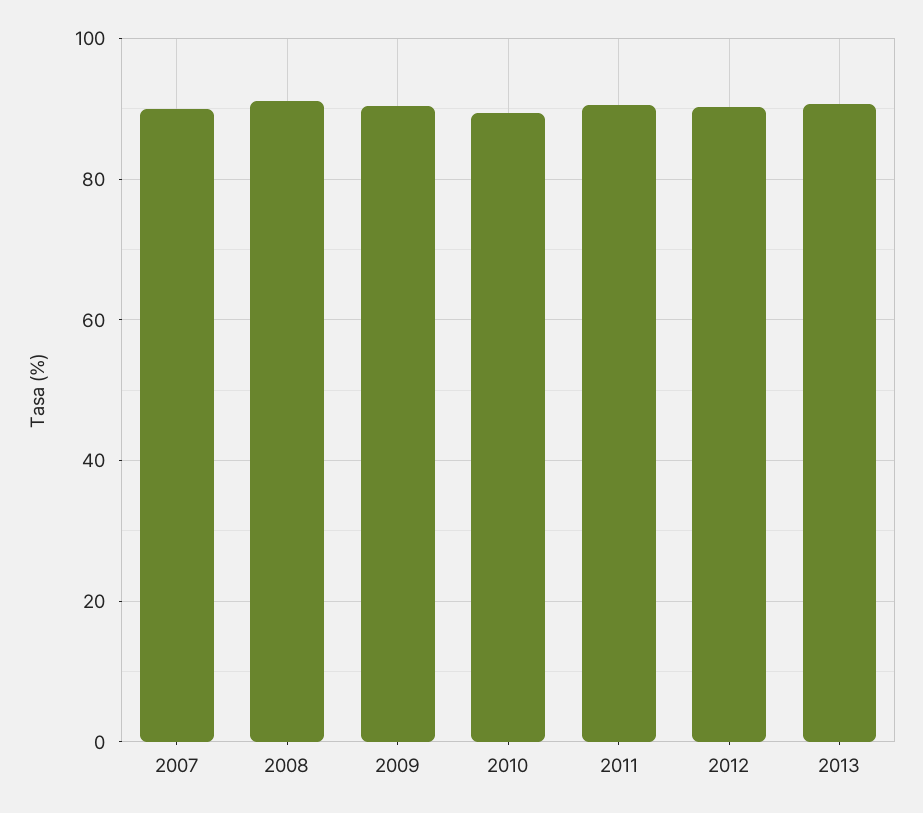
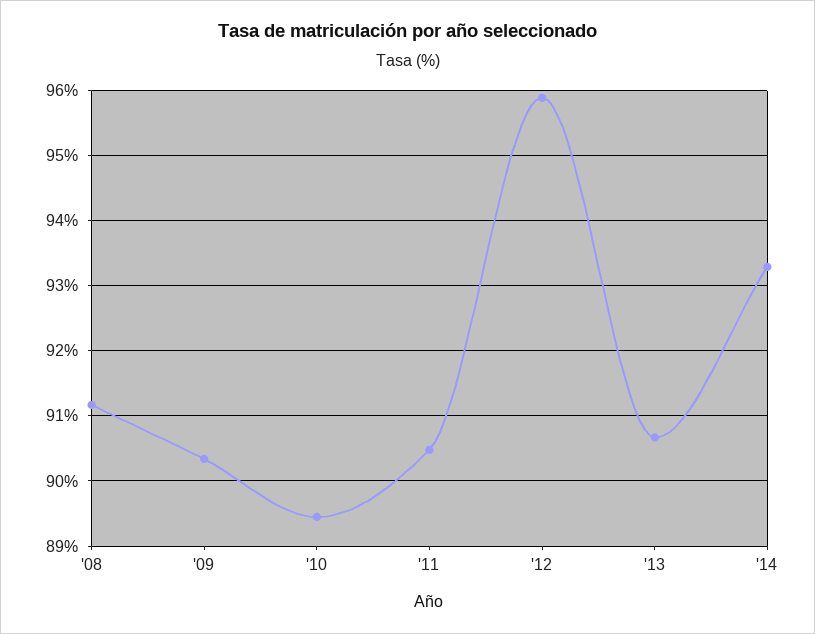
2007: 90 -> none
2012: 90 -> 95.9
'14: none -> 93.3

